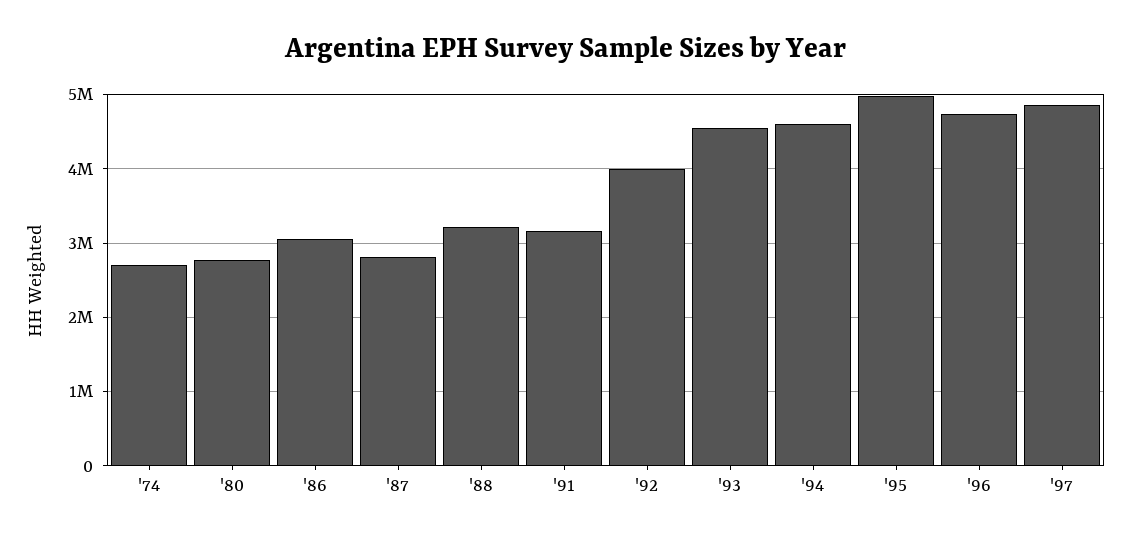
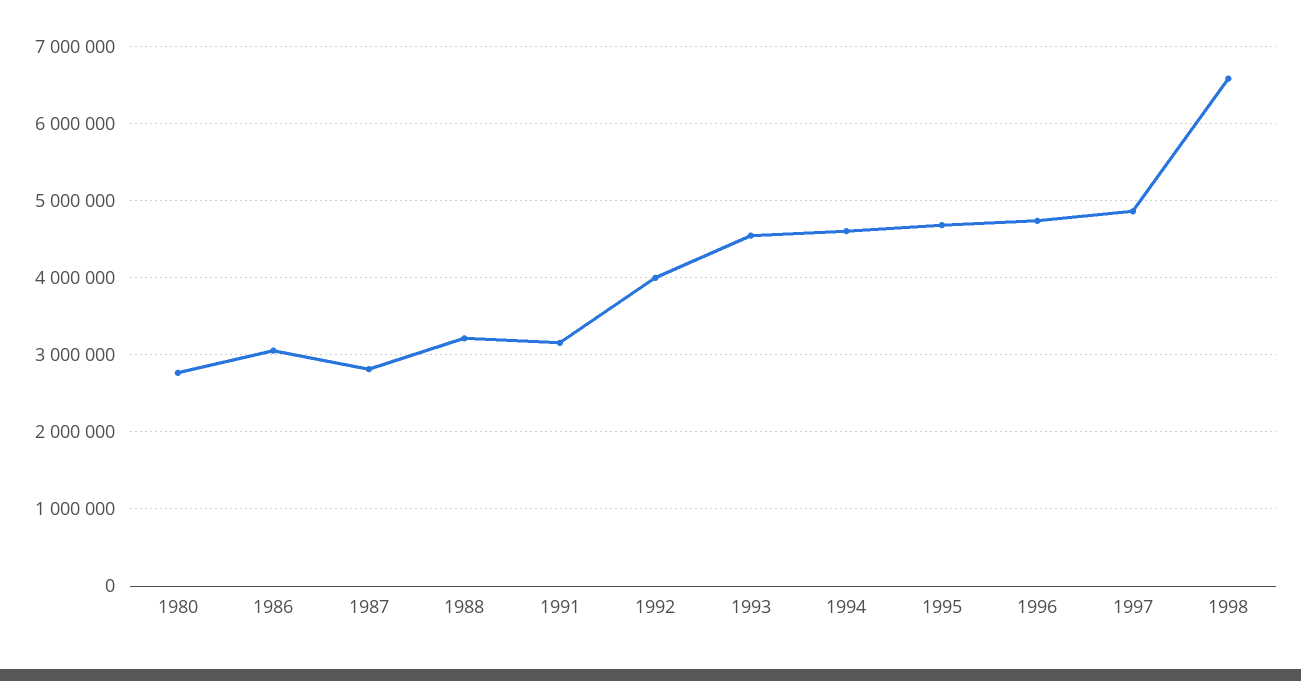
'74: 2700000 -> none
'95: 5000000 -> 4700000
1998: none -> 6600000

